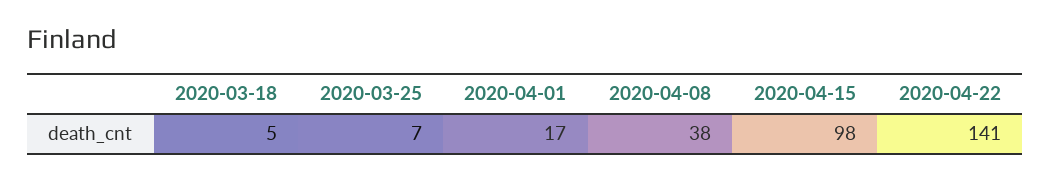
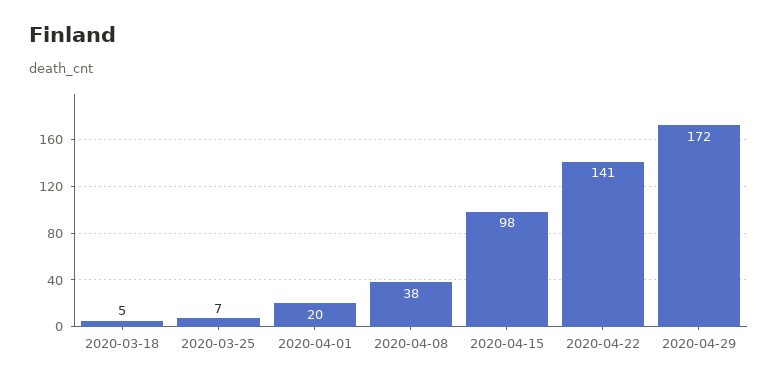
2020-04-01: 17 -> 20
2020-04-29: none -> 172

